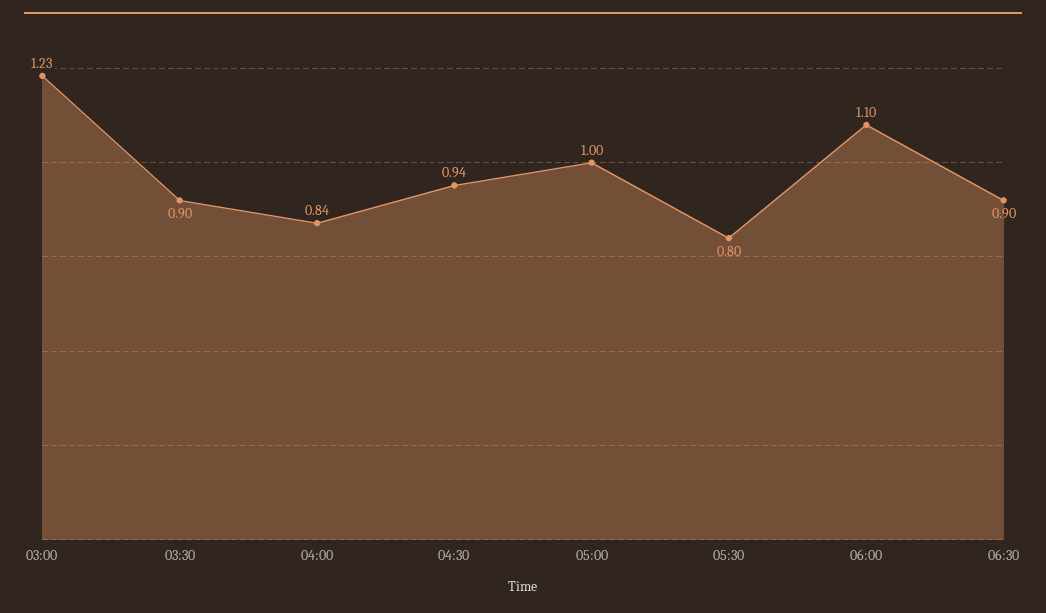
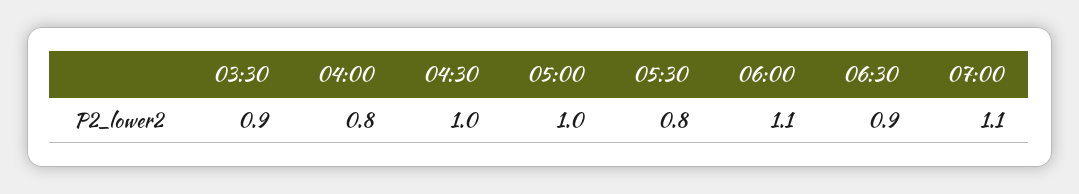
03:00: 1.23 -> none
04:00: 0.84 -> 0.8
04:30: 0.94 -> 1
07:00: none -> 1.1

